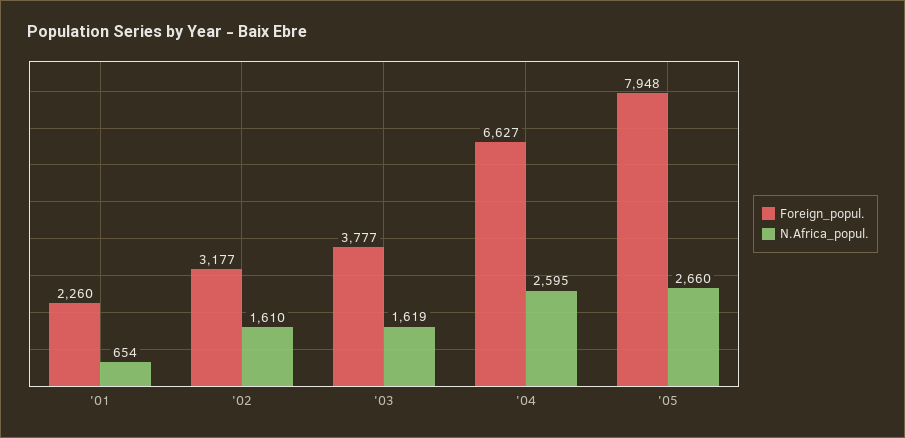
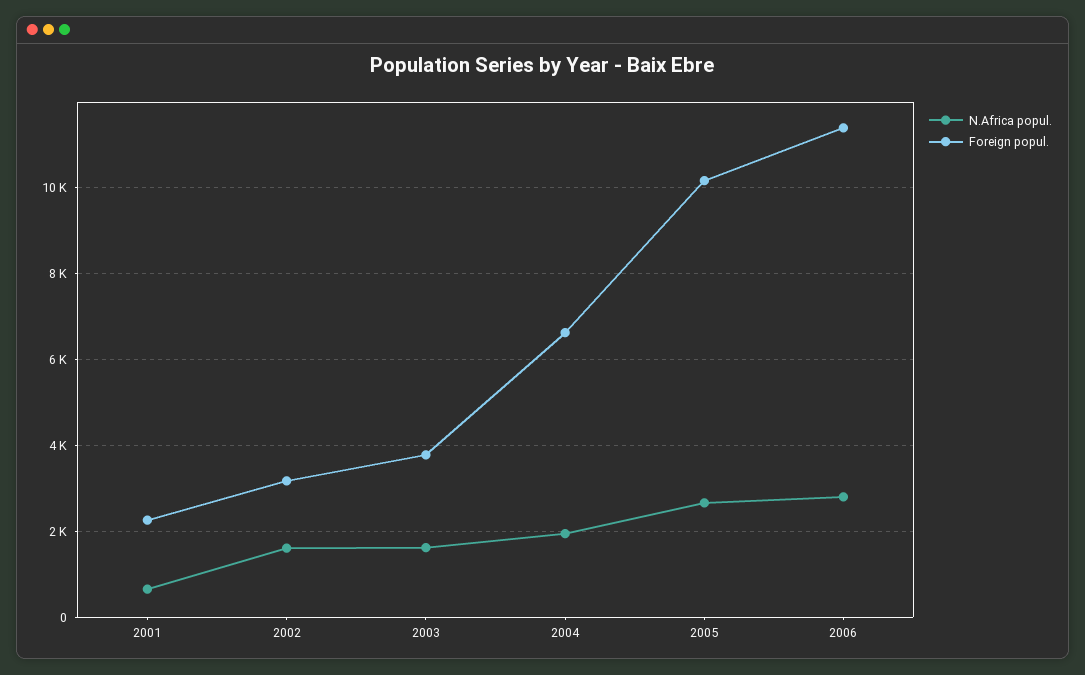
N.Africa_popul., '04: 2595 -> 2000
Foreign_popul., '05: 7948 -> 10200
N.Africa_popul., 2006: none -> 2800
Foreign_popul., 2006: none -> 11400

